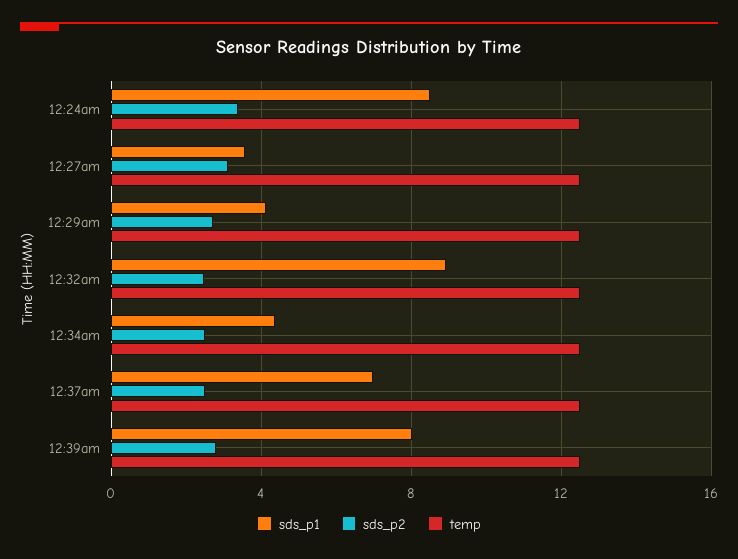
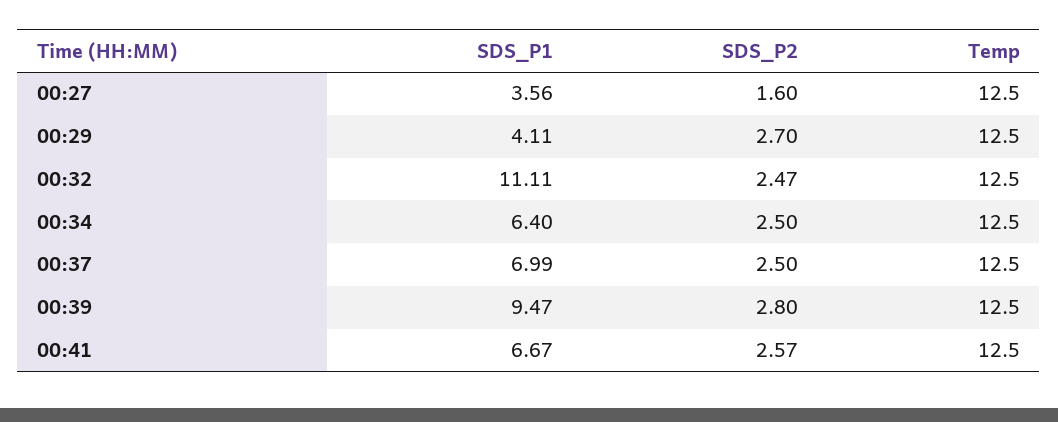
sds_p1, 12:24am: 8.5 -> none
sds_p2, 12:24am: 3.5 -> none
temp, 12:24am: 12.5 -> none
sds_p2, 12:27am: 3 -> 1.6
sds_p1, 12:32am: 9 -> 11.11
sds_p1, 12:34am: 4.5 -> 6.4
sds_p1, 12:39am: 8 -> 9.47
sds_p1, 00:41: none -> 6.67
sds_p2, 00:41: none -> 2.57
temp, 00:41: none -> 12.5

